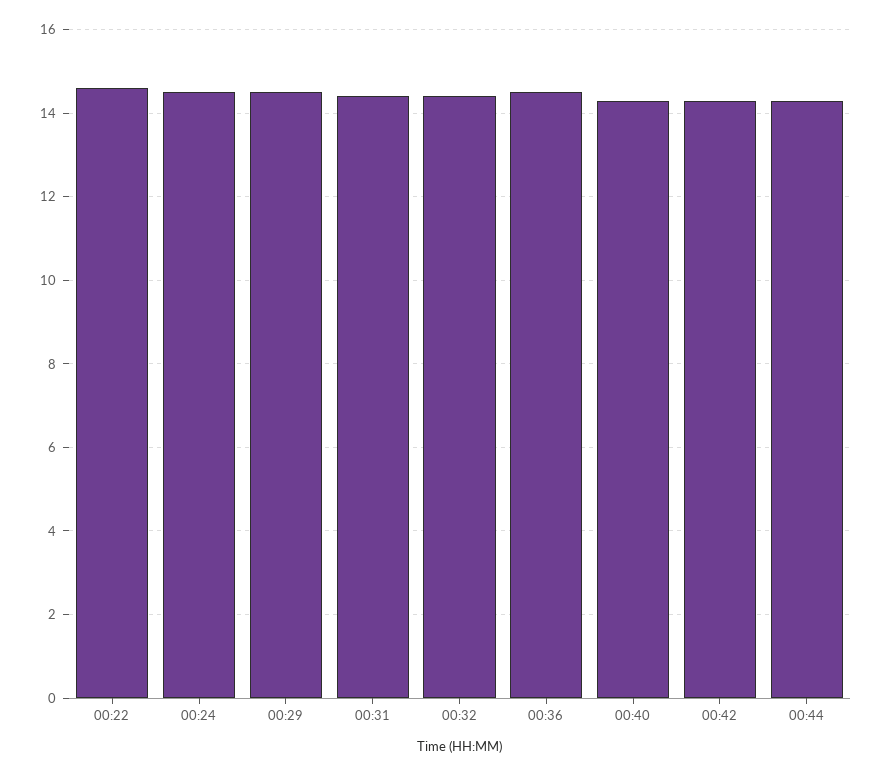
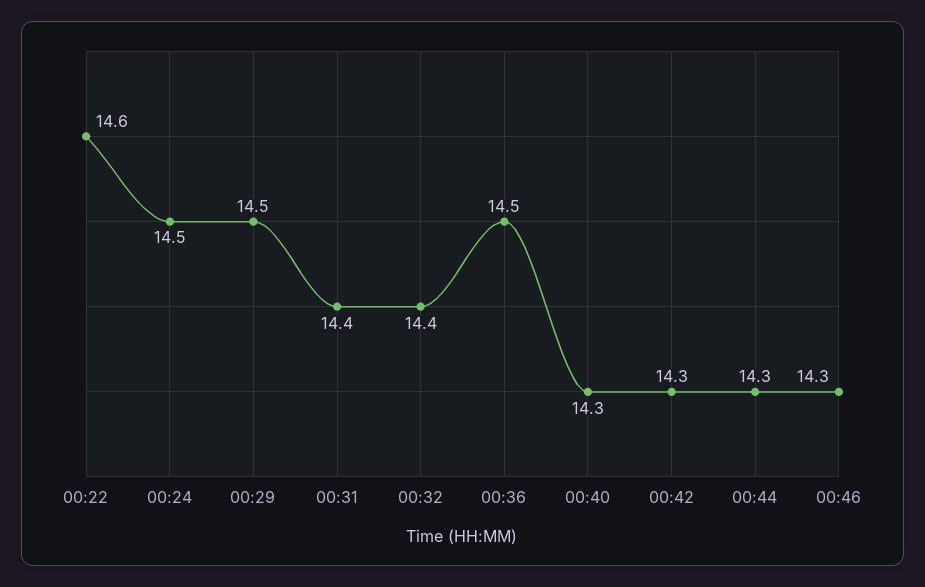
00:46: none -> 14.3

